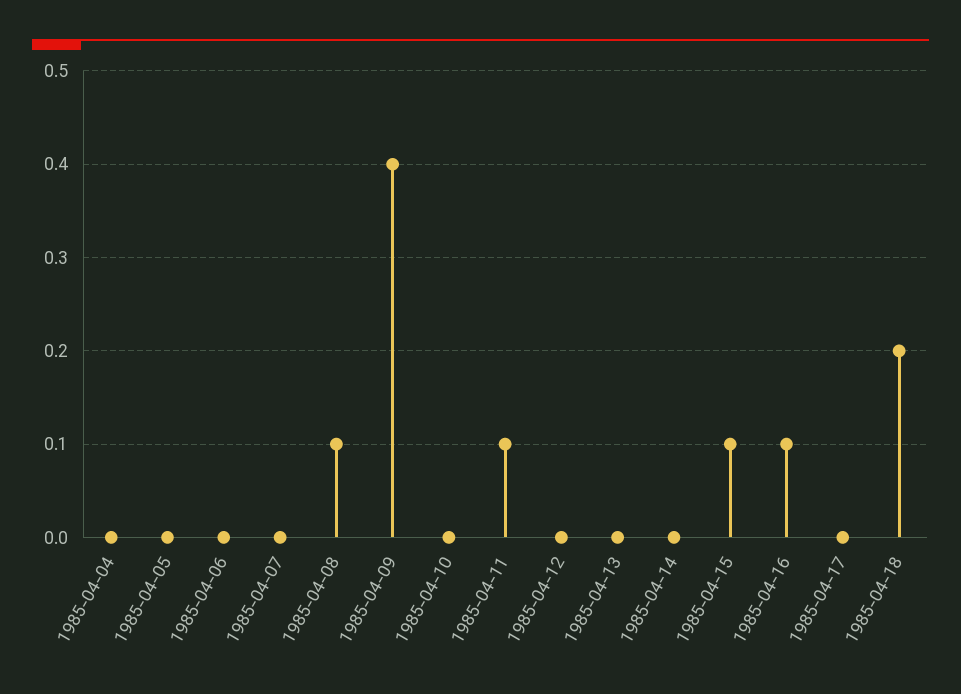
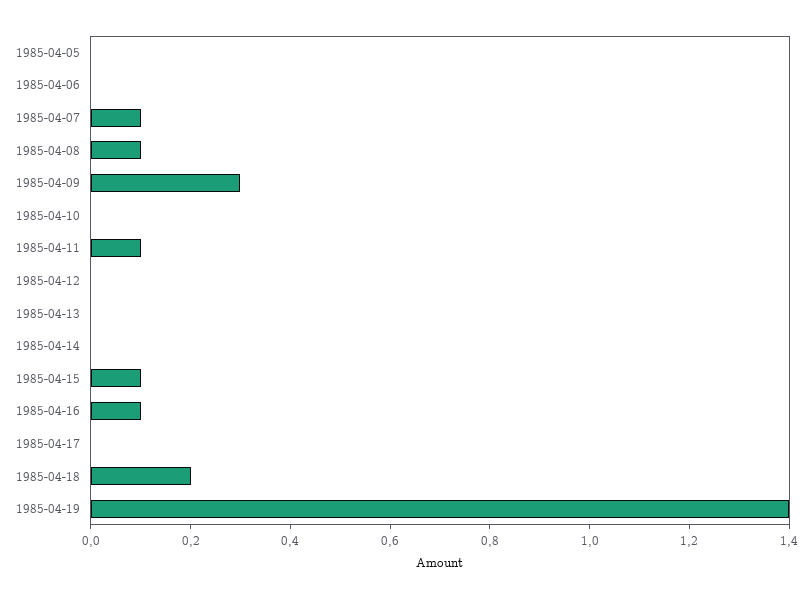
1985-04-04: 0 -> none
1985-04-07: 0 -> 0.1
1985-04-09: 0.4 -> 0.3
1985-04-19: none -> 1.4

